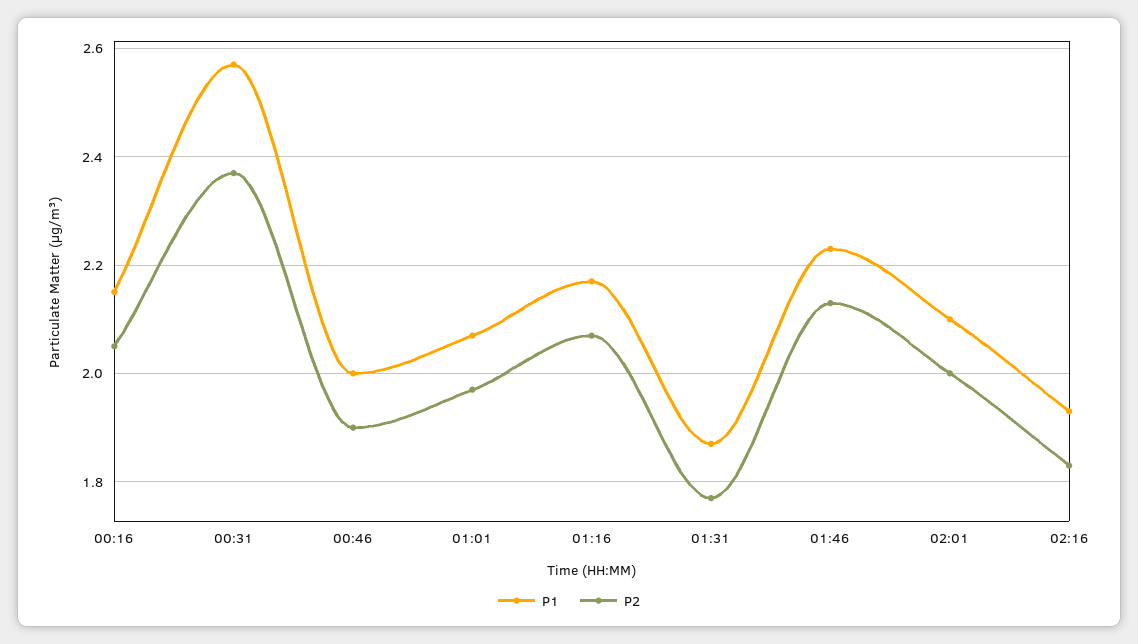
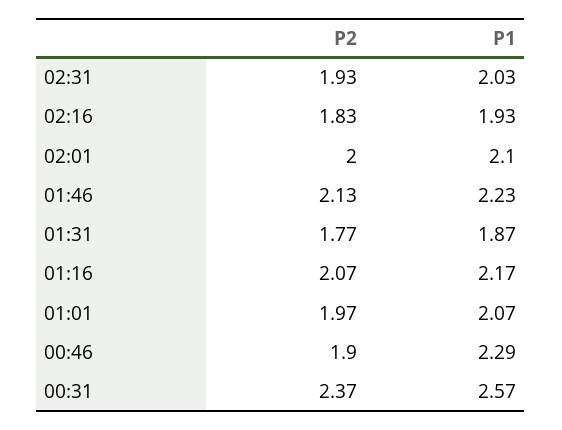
P1, 00:16: 2.15 -> none
P2, 00:16: 2.05 -> none
P1, 00:46: 2 -> 2.29
P2, 02:31: none -> 1.93
P1, 02:31: none -> 2.03

